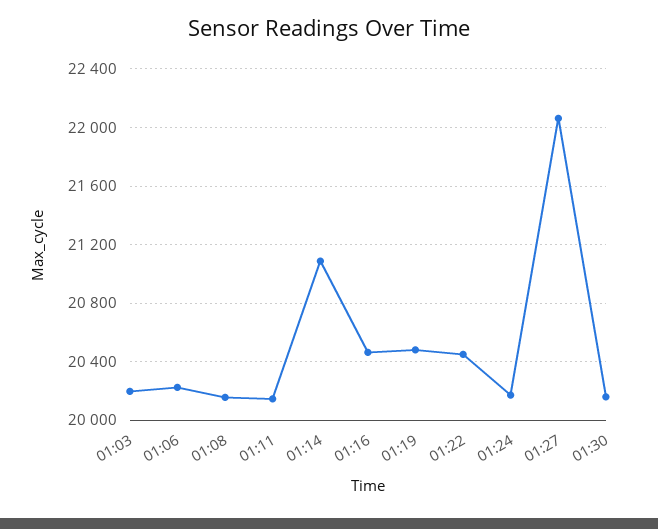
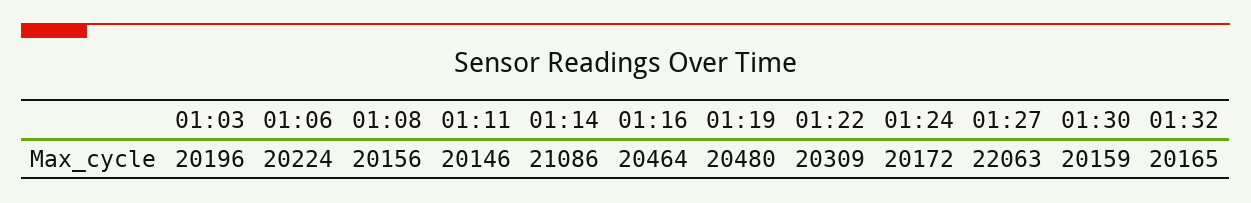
01:22: 20450 -> 20309
01:32: none -> 20165

